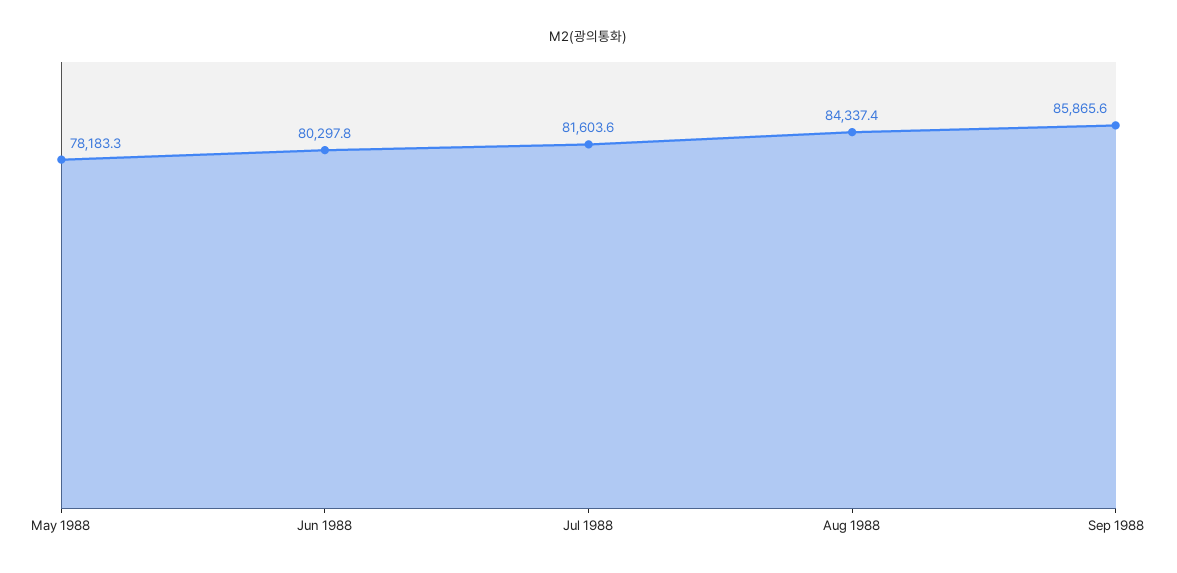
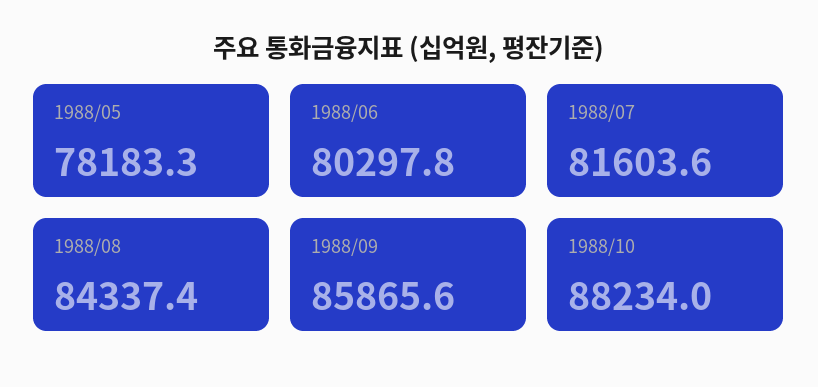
1988/10: none -> 88234

